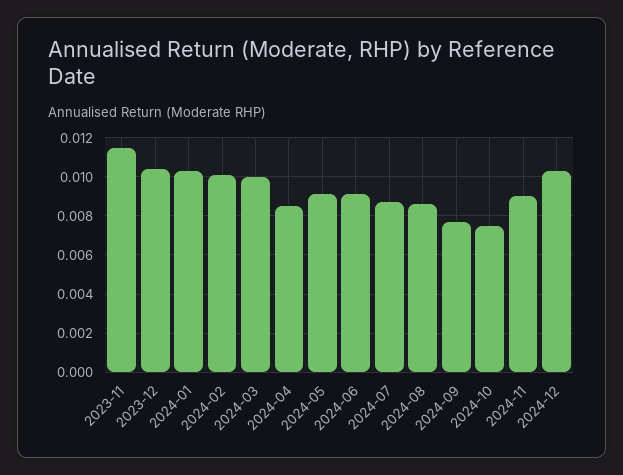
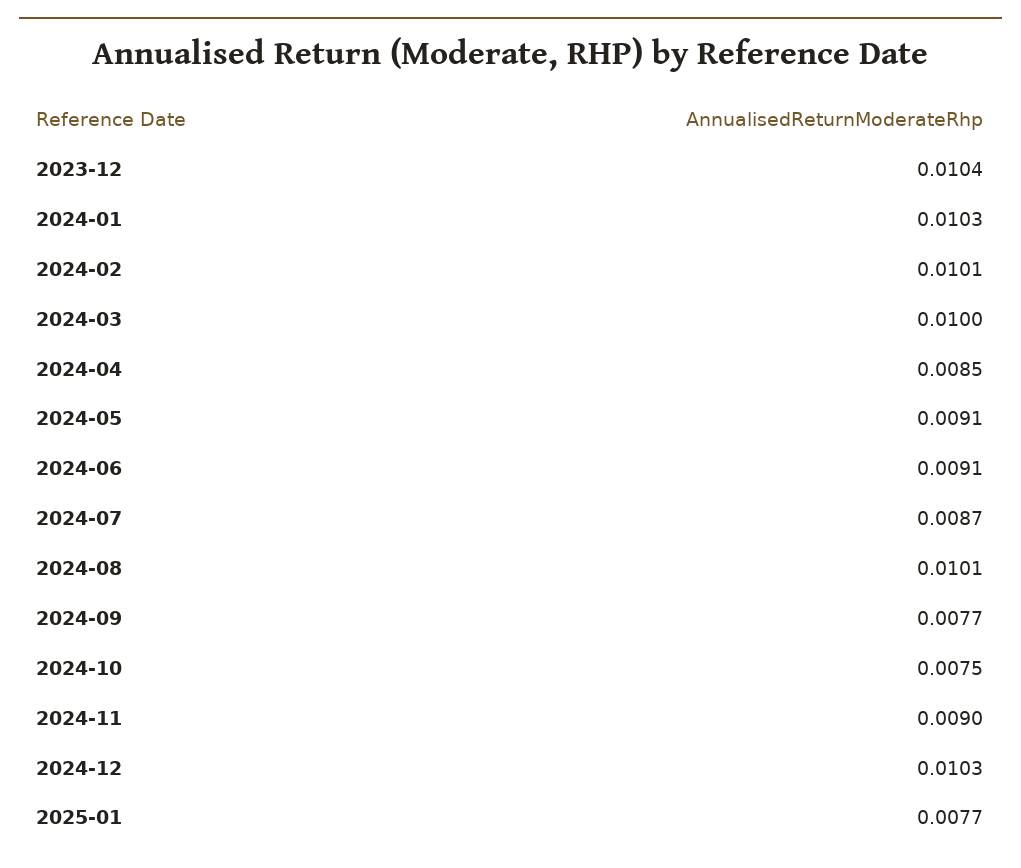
2023-11: 0.0115 -> none
2024-08: 0.0085 -> 0.0101
2025-01: none -> 0.0077

